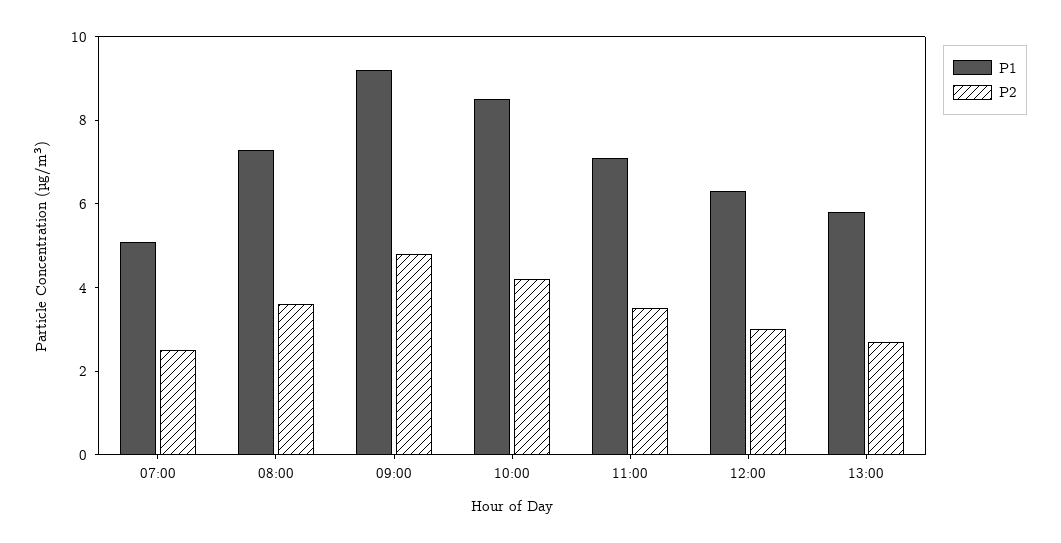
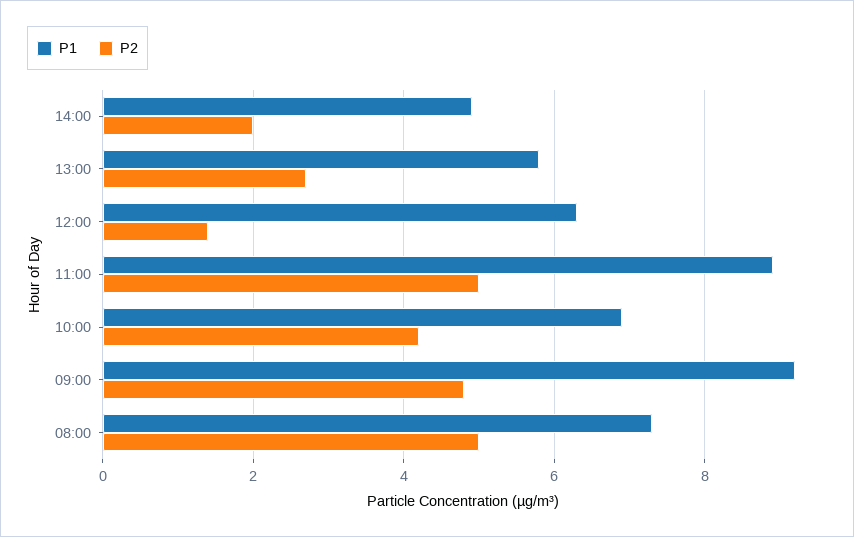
P1, 07:00: 5 -> none
P2, 07:00: 2.5 -> none
P2, 08:00: 3.5 -> 5
P1, 10:00: 8.5 -> 7
P1, 11:00: 7 -> 9
P2, 11:00: 3.5 -> 5
P2, 12:00: 3 -> 1.5
P1, 14:00: none -> 5
P2, 14:00: none -> 2

